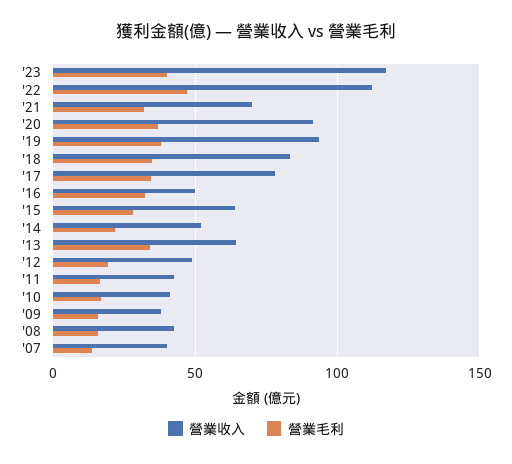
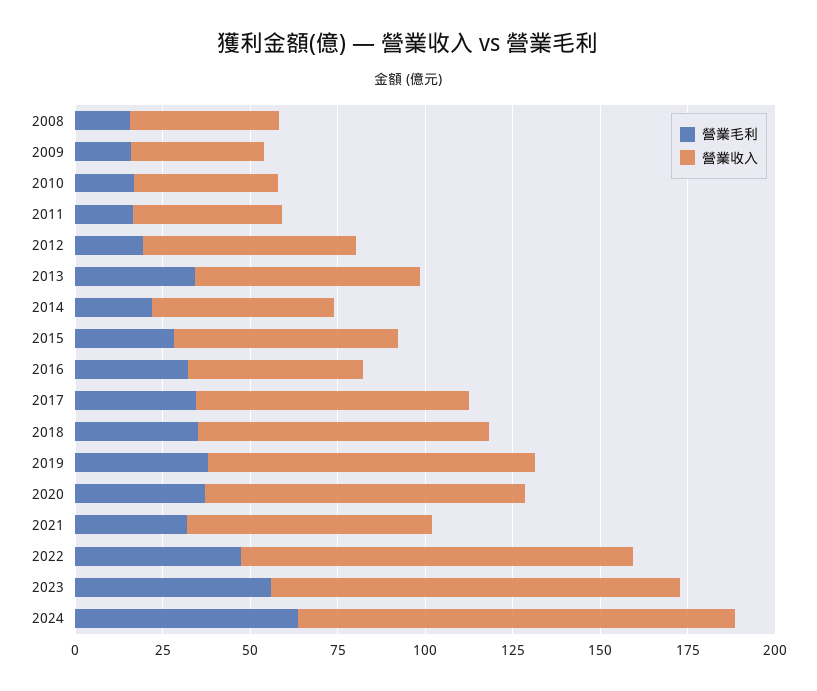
營業毛利, '23: 40 -> 55
營業收入, '12: 50 -> 60
營業收入, '07: 40 -> none
營業毛利, '07: 15 -> none
營業毛利, 2024: none -> 65
營業收入, 2024: none -> 125

